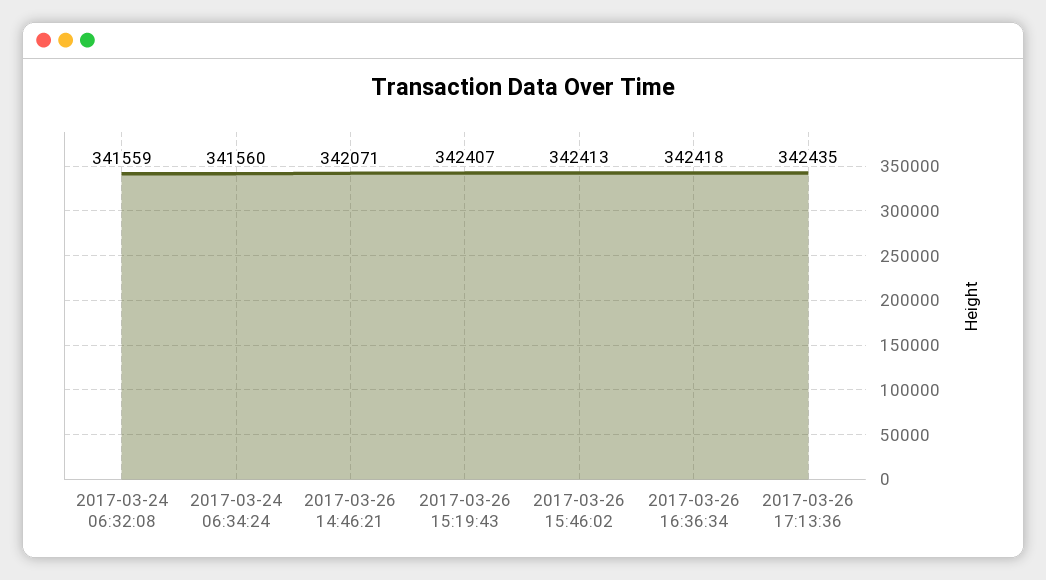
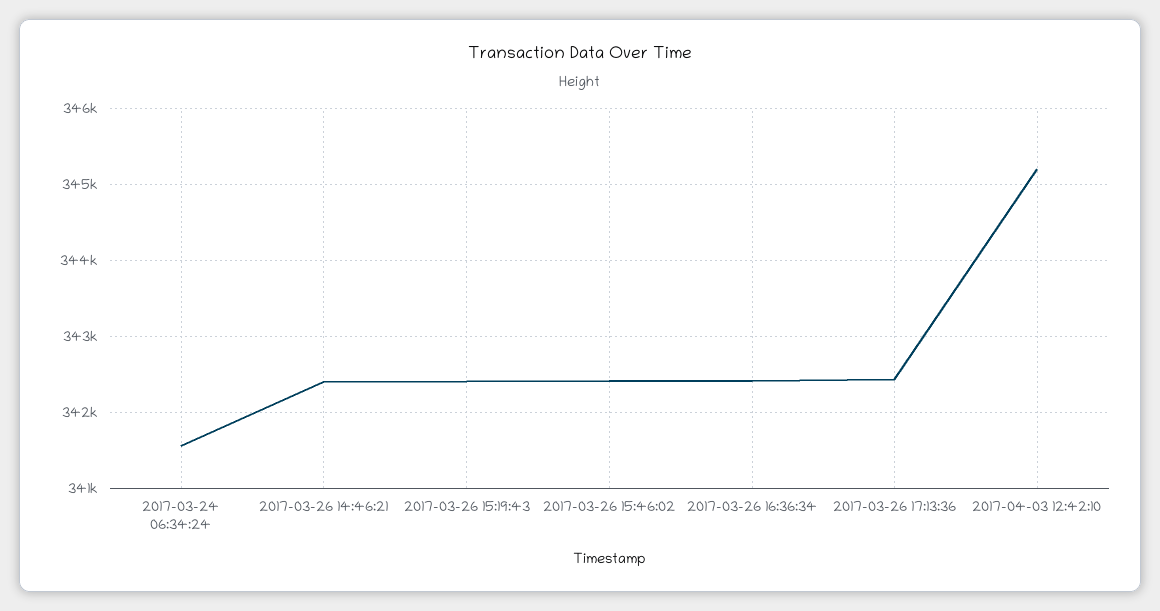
2017-03-24 06:32:08: 341559 -> none
2017-03-26 14:46:21: 342071 -> 342400
2017-04-03 12:42:10: none -> 345200

